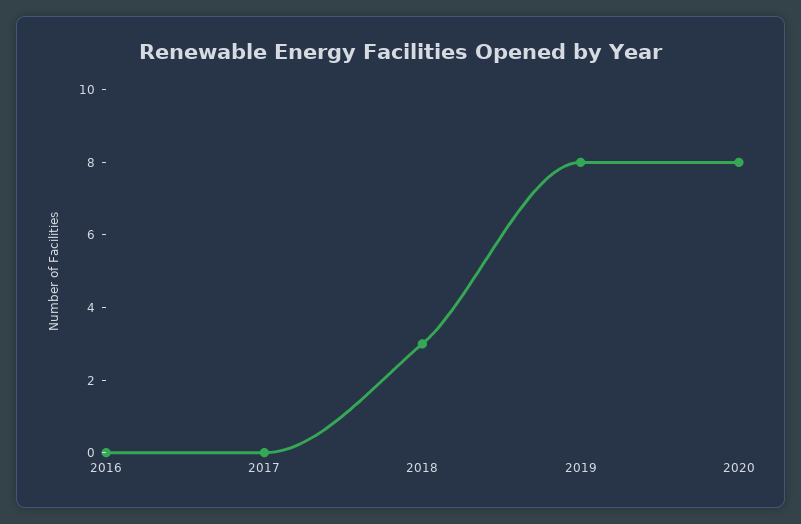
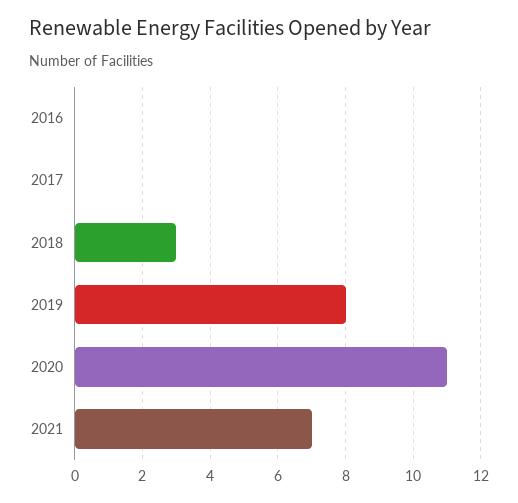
2020: 8 -> 11
2021: none -> 7

